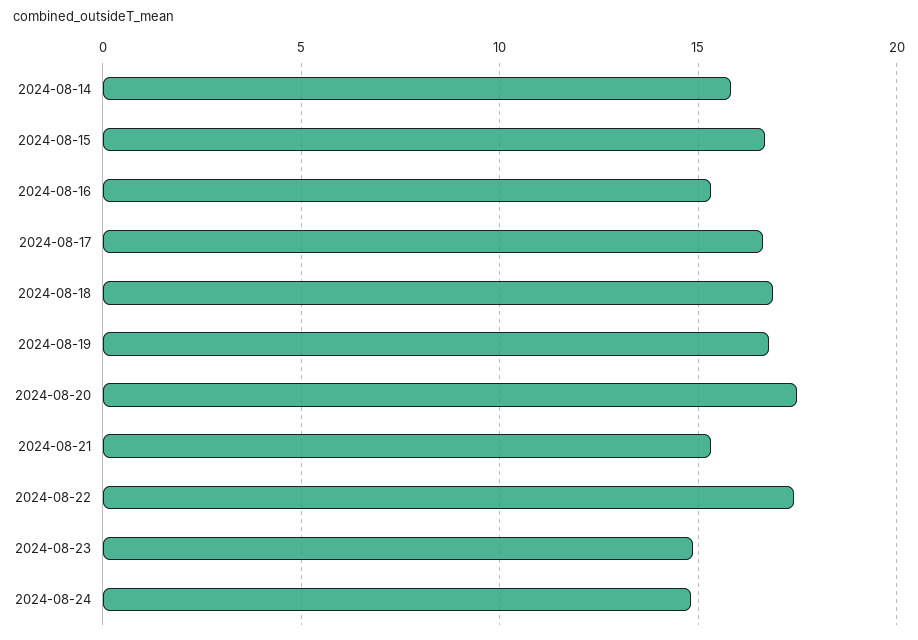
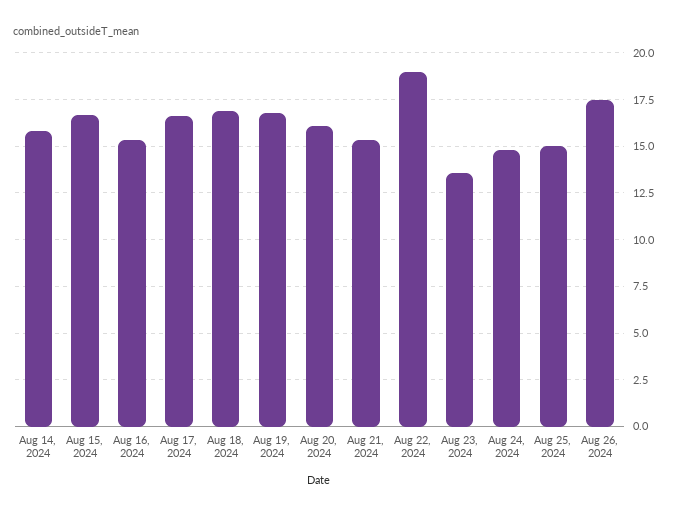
2024-08-20: 17.5 -> 16
2024-08-22: 17.5 -> 19
2024-08-23: 15 -> 13.5
Aug 25, 2024: none -> 15
Aug 26, 2024: none -> 17.5

